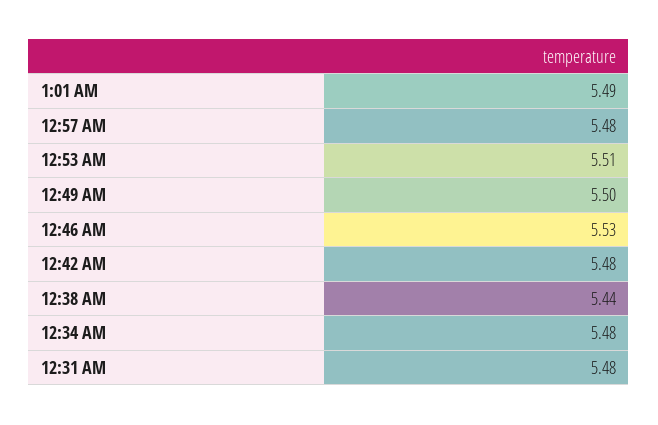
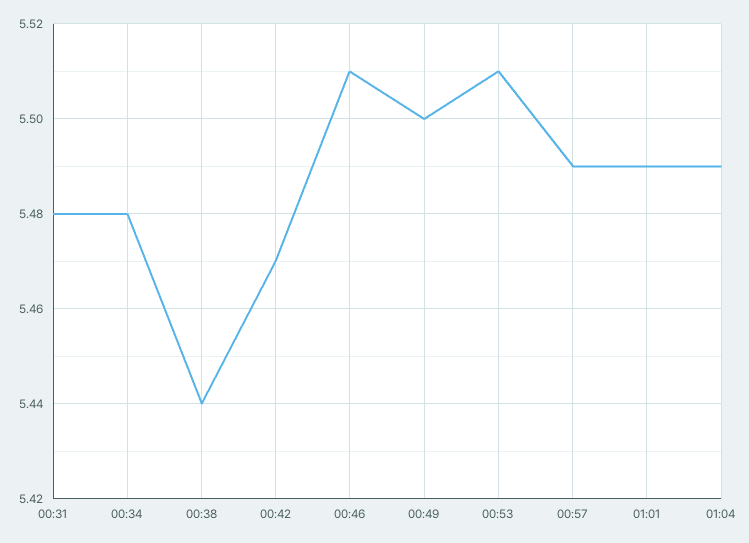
12:57 AM: 5.48 -> 5.49
12:46 AM: 5.53 -> 5.51
12:42 AM: 5.48 -> 5.47
01:04: none -> 5.49

